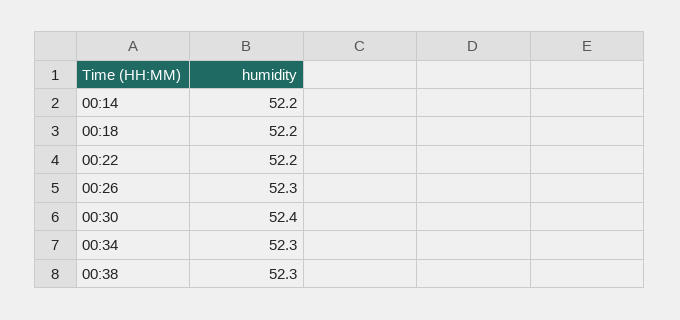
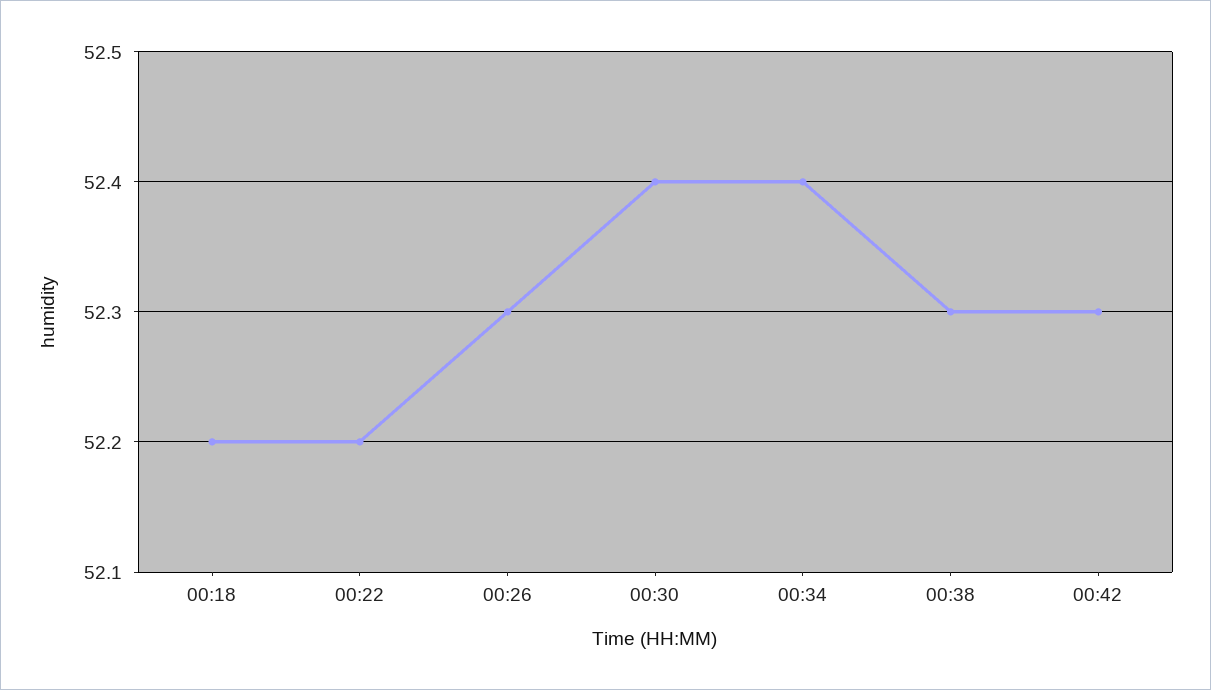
00:14: 52.2 -> none
00:34: 52.3 -> 52.4
00:42: none -> 52.3

